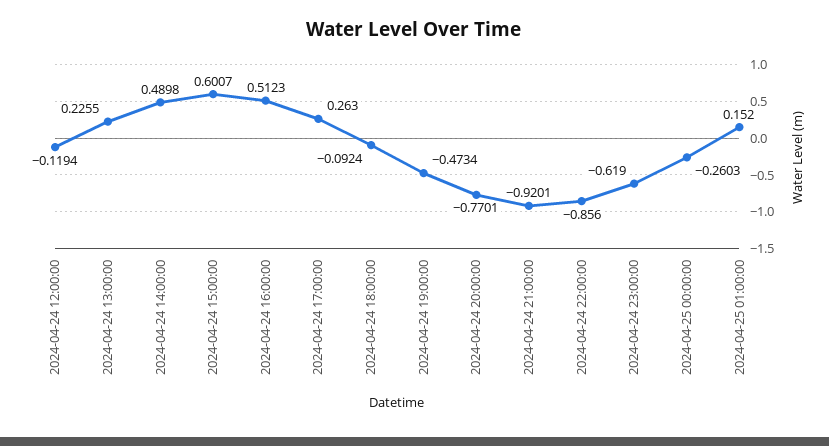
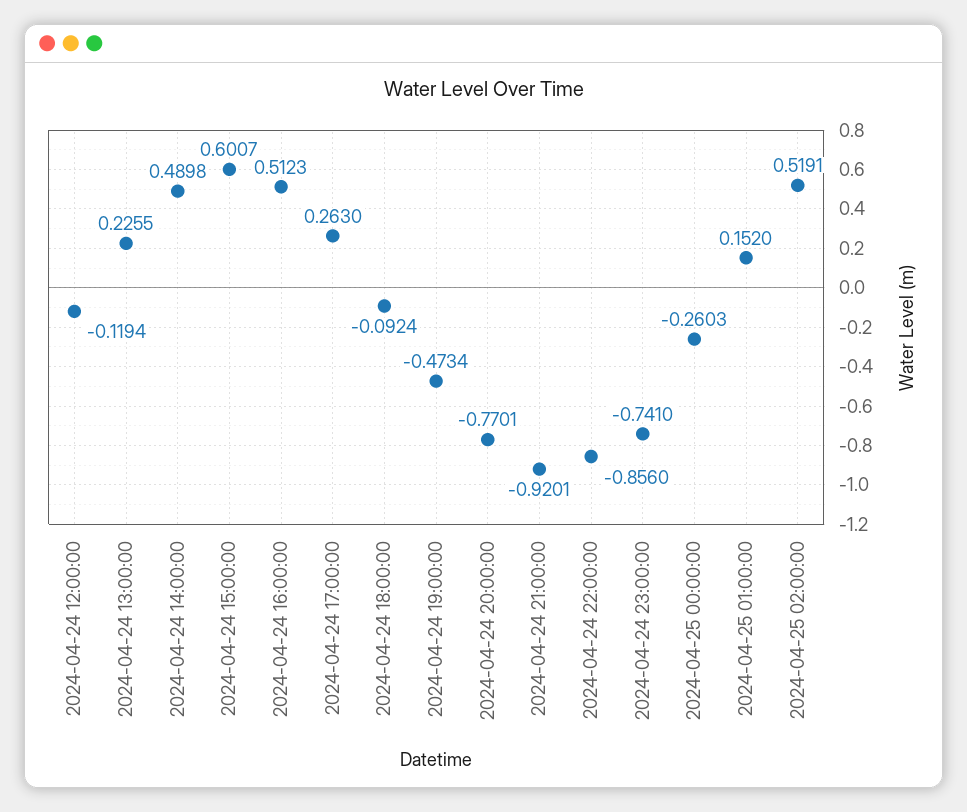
2024-04-24 23:00:00: -0.619 -> -0.741
2024-04-25 02:00:00: none -> 0.5191

